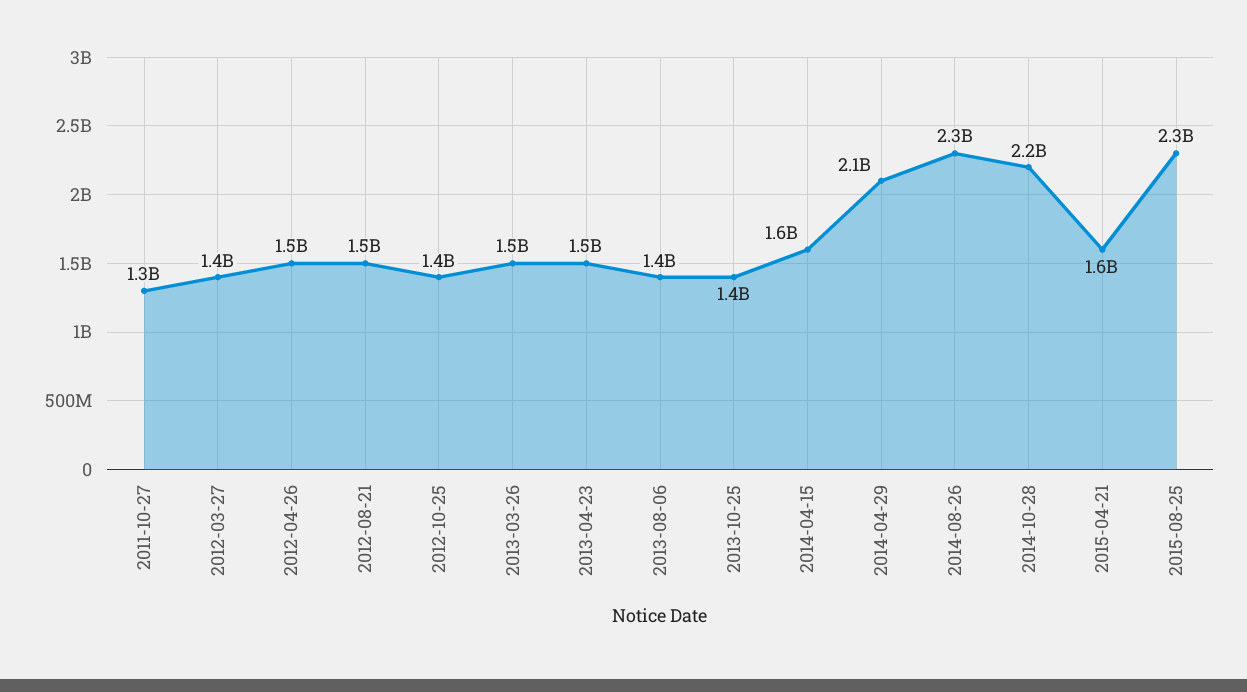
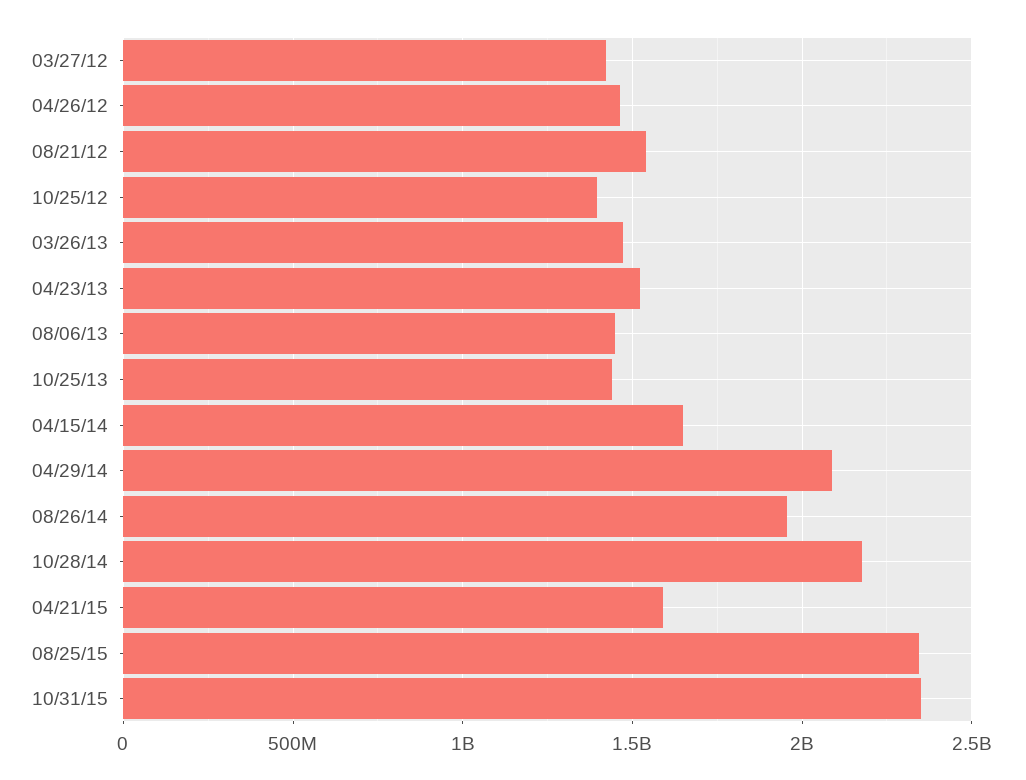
2011-10-27: 1300000000 -> none
2014-08-26: 2300000000 -> 1950000000
10/31/15: none -> 2350000000

